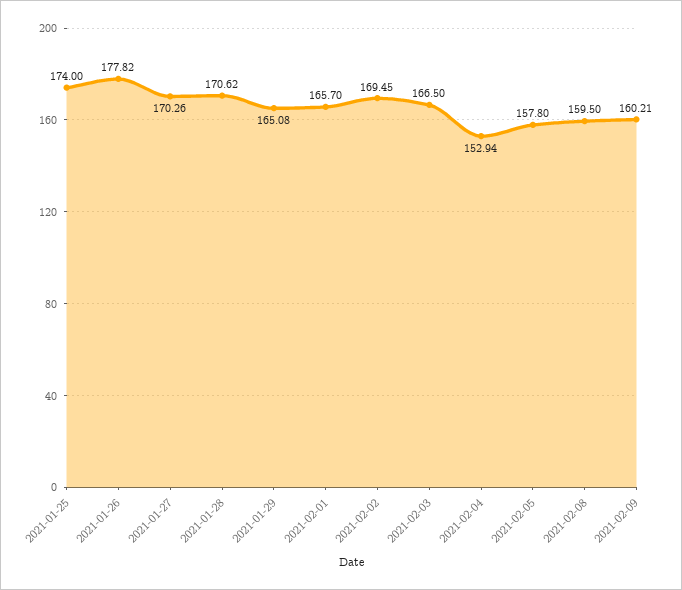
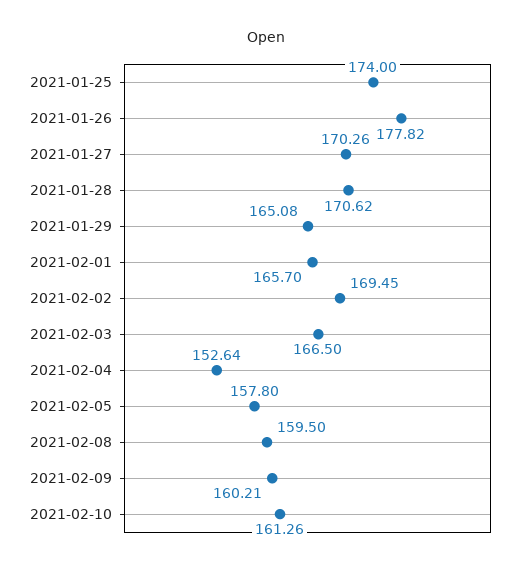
2021-02-04: 152.94 -> 152.64
2021-02-10: none -> 161.26

